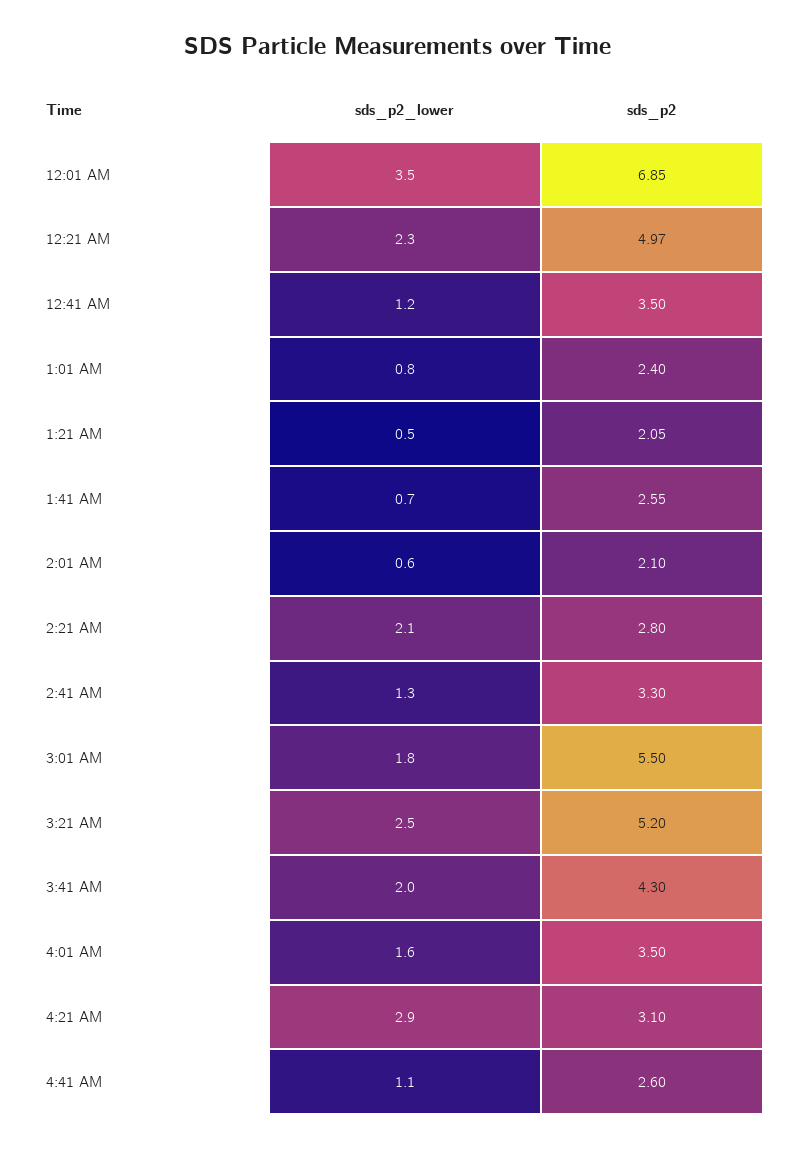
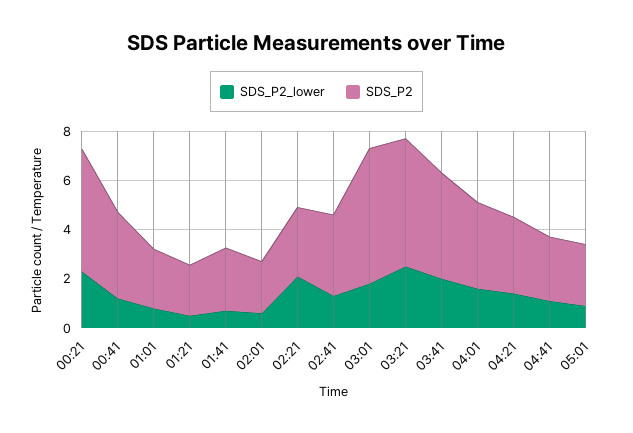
sds_p2_lower, 12:01 AM: 3.5 -> none
sds_p2, 12:01 AM: 6.85 -> none
sds_p2_lower, 4:21 AM: 2.9 -> 1.5
sds_p2_lower, 05:01: none -> 1
sds_p2, 05:01: none -> 2.5

